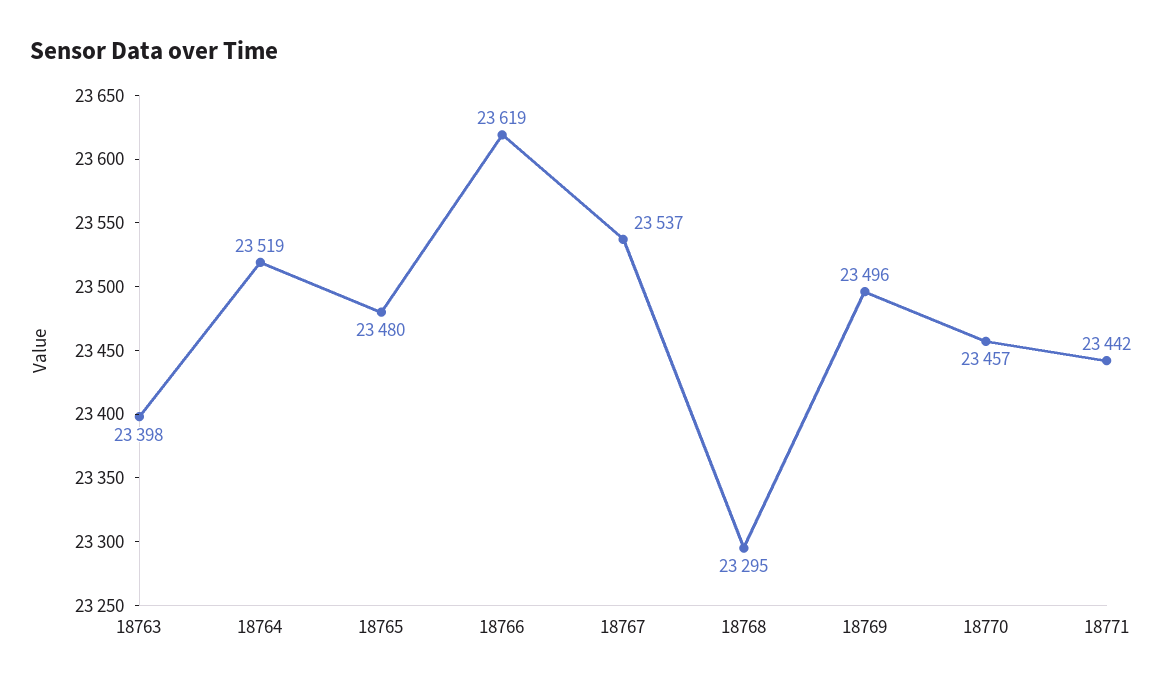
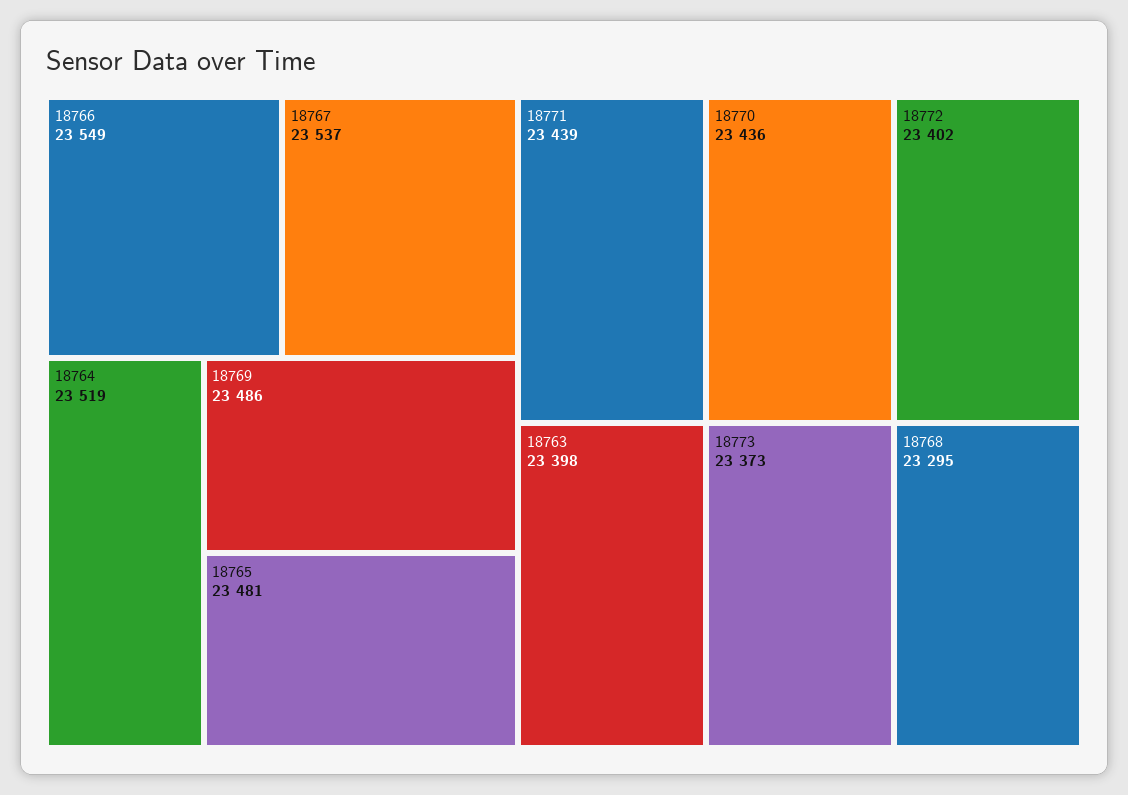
18765: 23480 -> 23481
18766: 23619 -> 23549
18769: 23496 -> 23486
18770: 23457 -> 23436
18771: 23442 -> 23439
18772: none -> 23402
18773: none -> 23373

